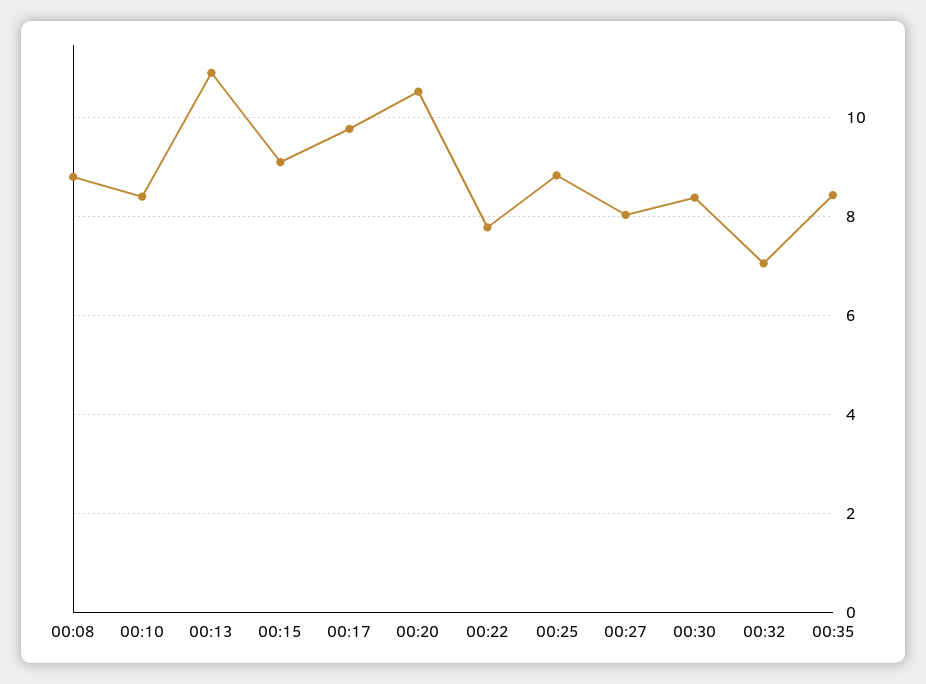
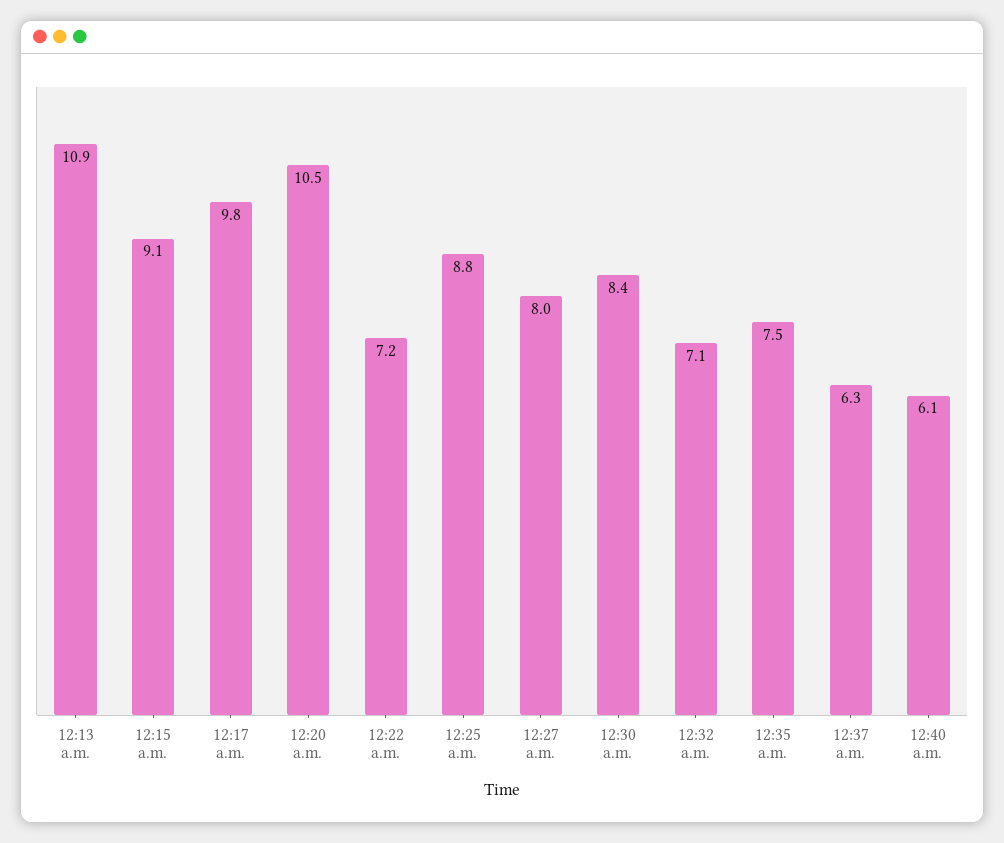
00:08: 8.8 -> none
00:10: 8.4 -> none
00:22: 7.8 -> 7.2
00:35: 8.4 -> 7.5
12:37 a.m.: none -> 6.3
12:40 a.m.: none -> 6.1

